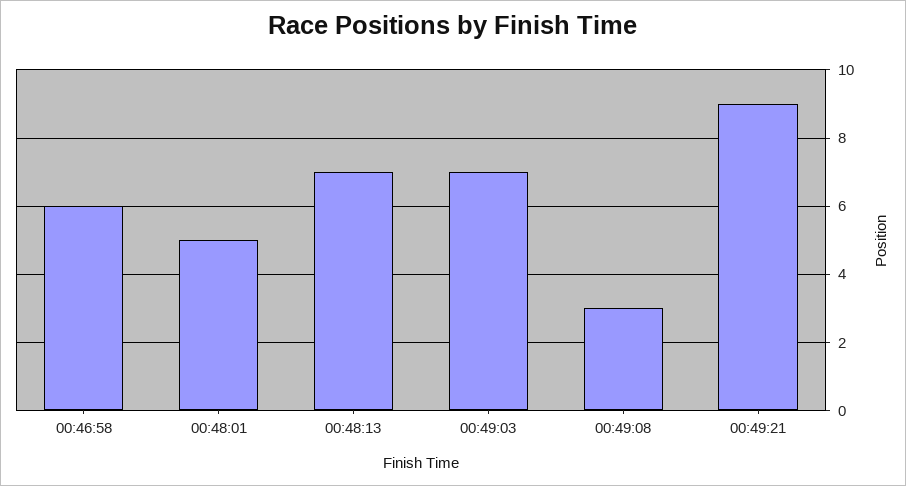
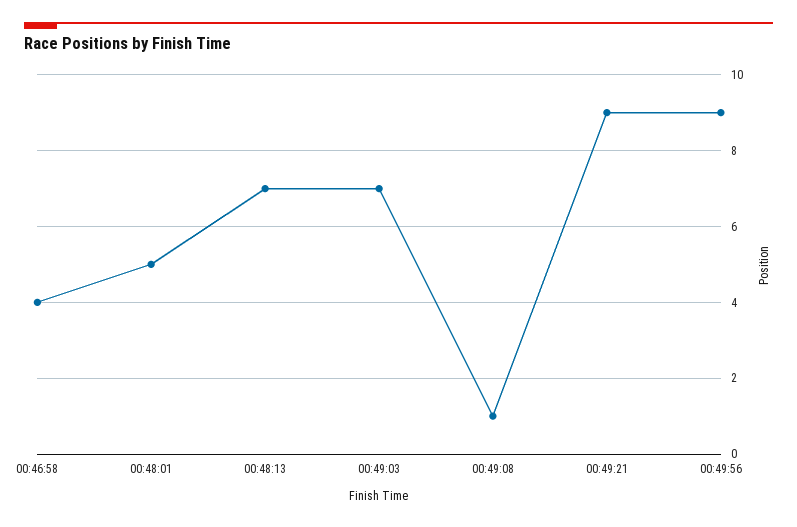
00:46:58: 6 -> 4
00:49:08: 3 -> 1
00:49:56: none -> 9

